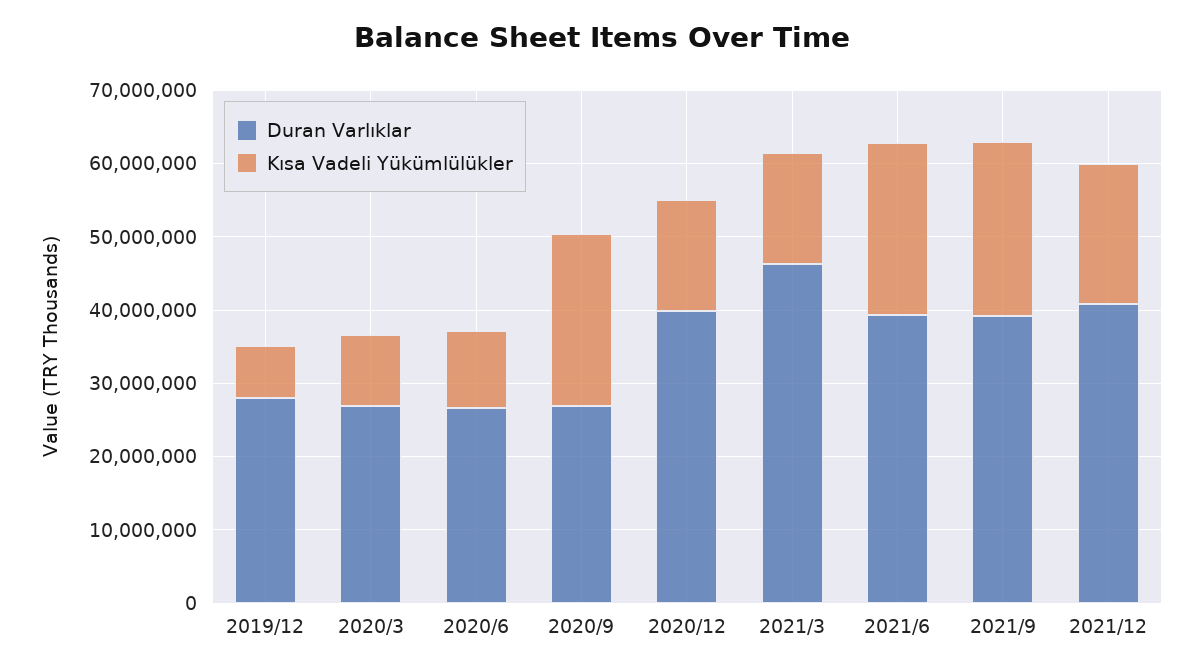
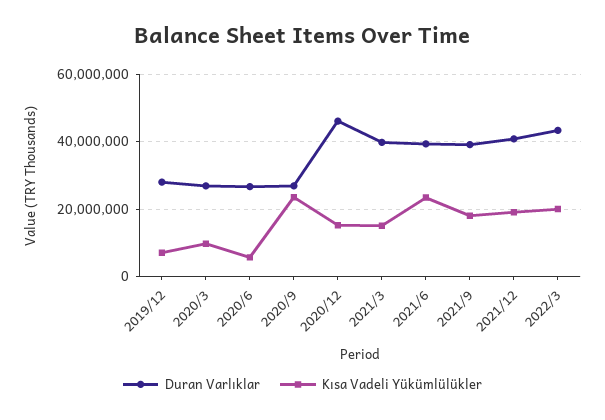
Kısa Vadeli Yükümlülükler, 2020/6: 10000000 -> 6000000
Duran Varlıklar, 2020/12: 40000000 -> 46000000
Duran Varlıklar, 2021/3: 46000000 -> 40000000
Kısa Vadeli Yükümlülükler, 2021/9: 24000000 -> 18000000
Duran Varlıklar, 2022/3: none -> 44000000
Kısa Vadeli Yükümlülükler, 2022/3: none -> 20000000

